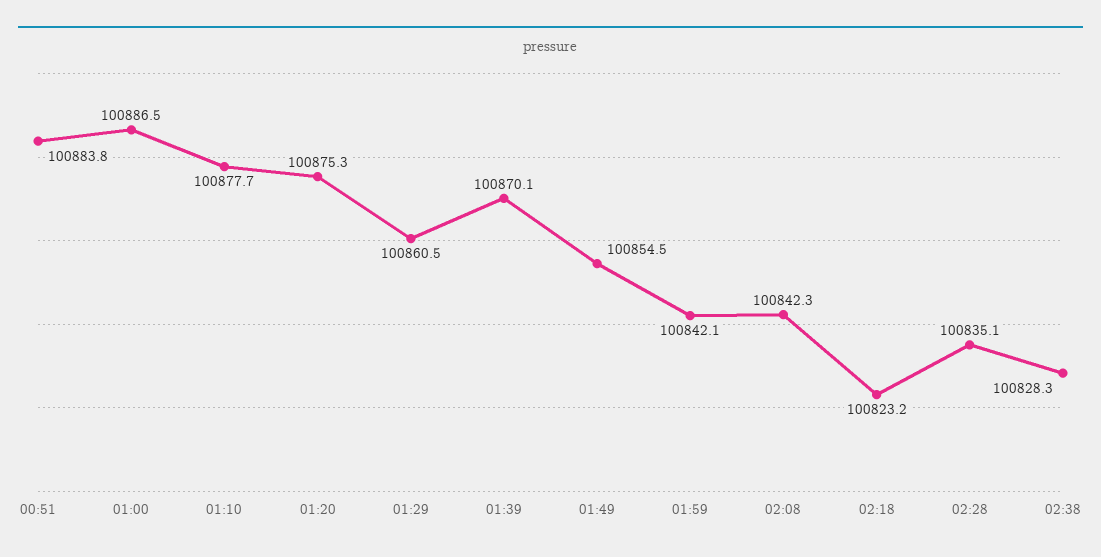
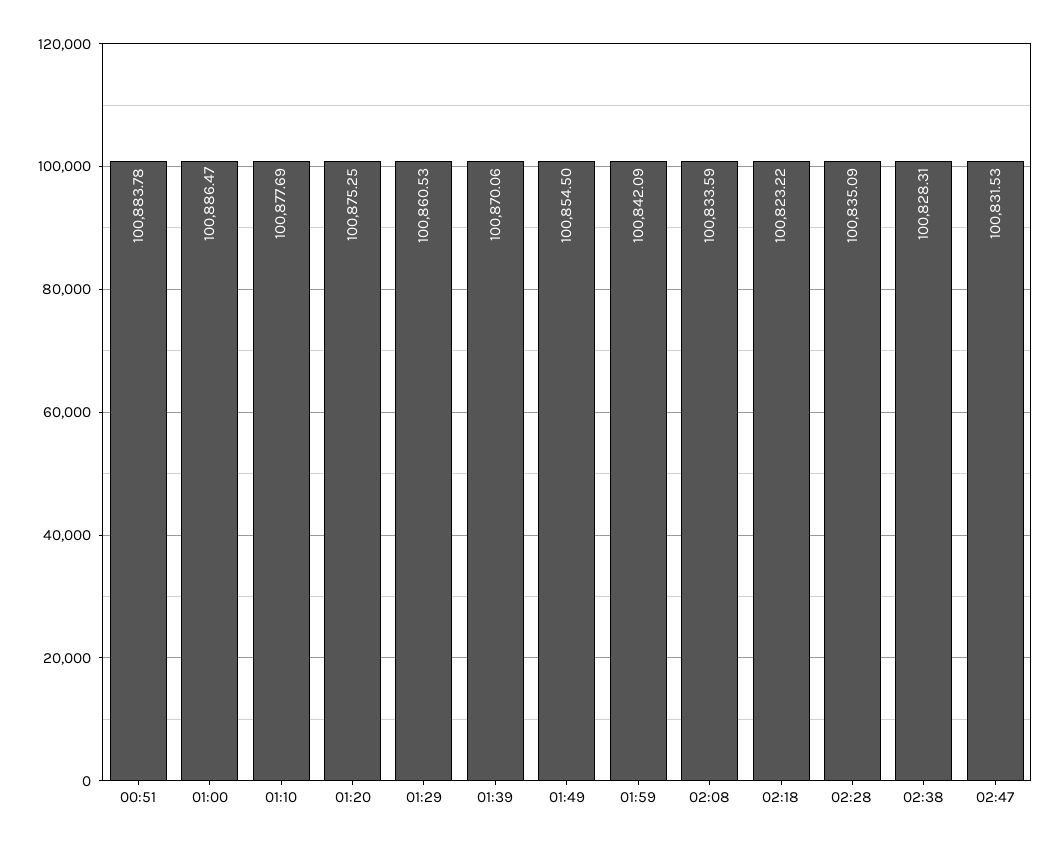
02:08: 100842.3 -> 100833.59
02:47: none -> 100831.53

